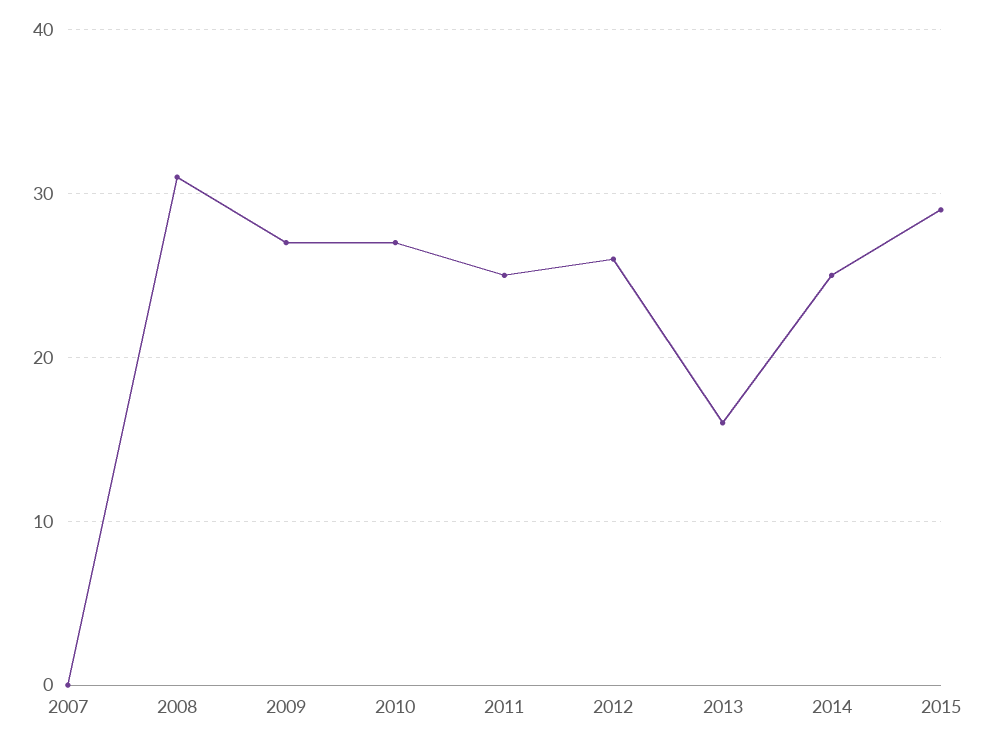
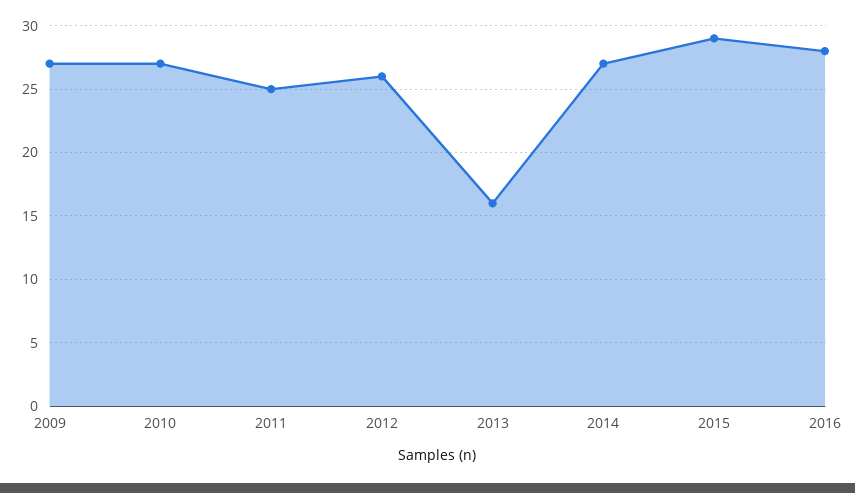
2007: 0 -> none
2008: 31 -> none
2014: 25 -> 27
2016: none -> 28

